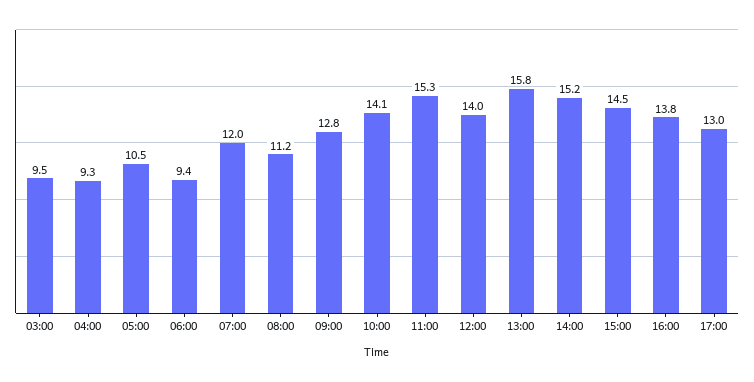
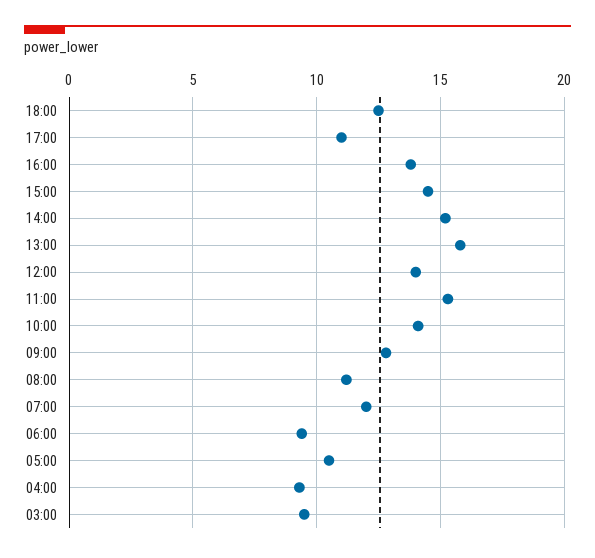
17:00: 13 -> 11
18:00: none -> 12.5

